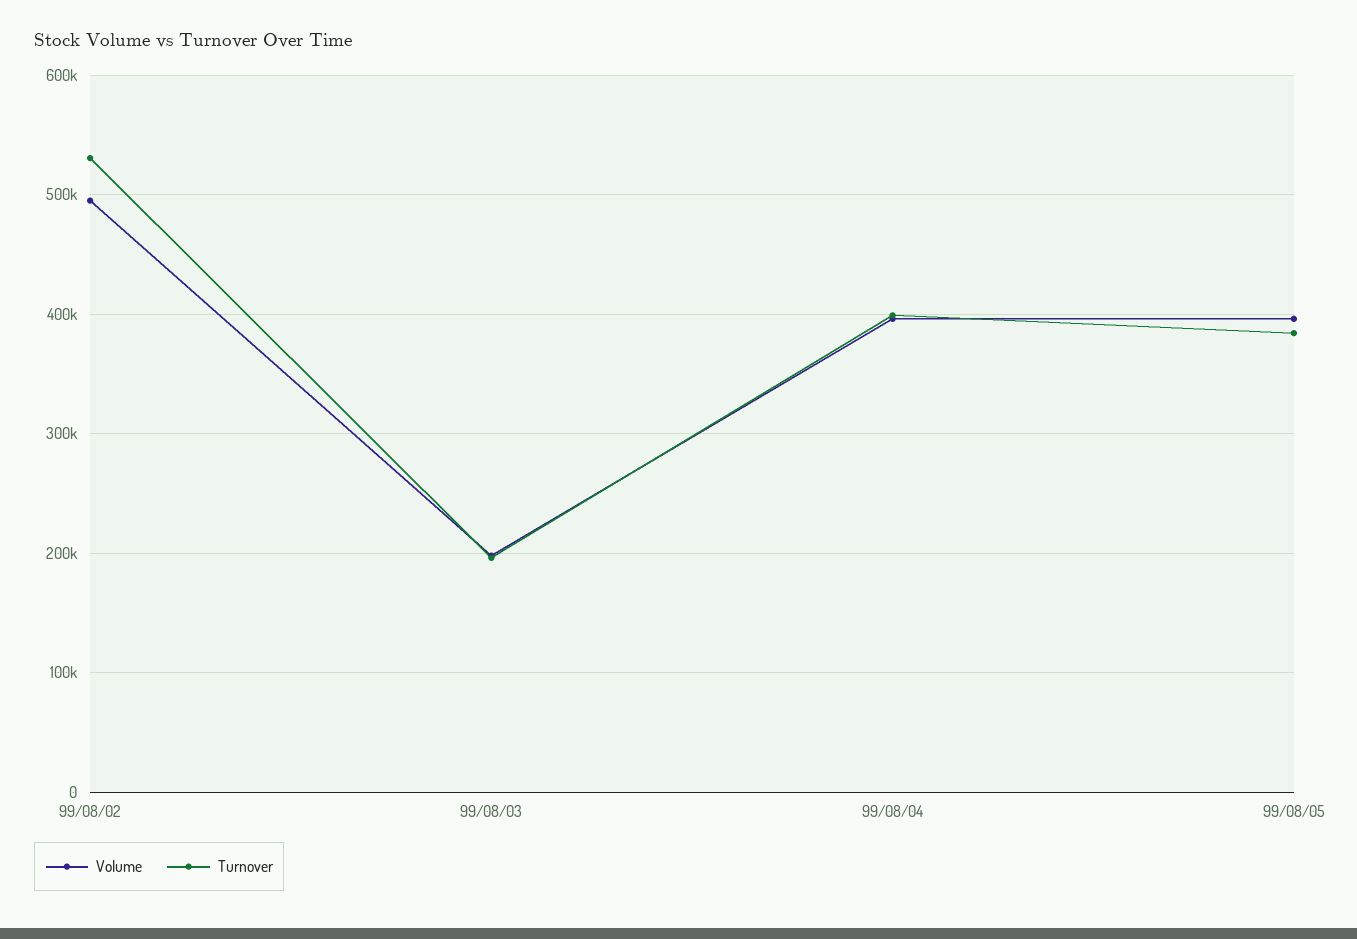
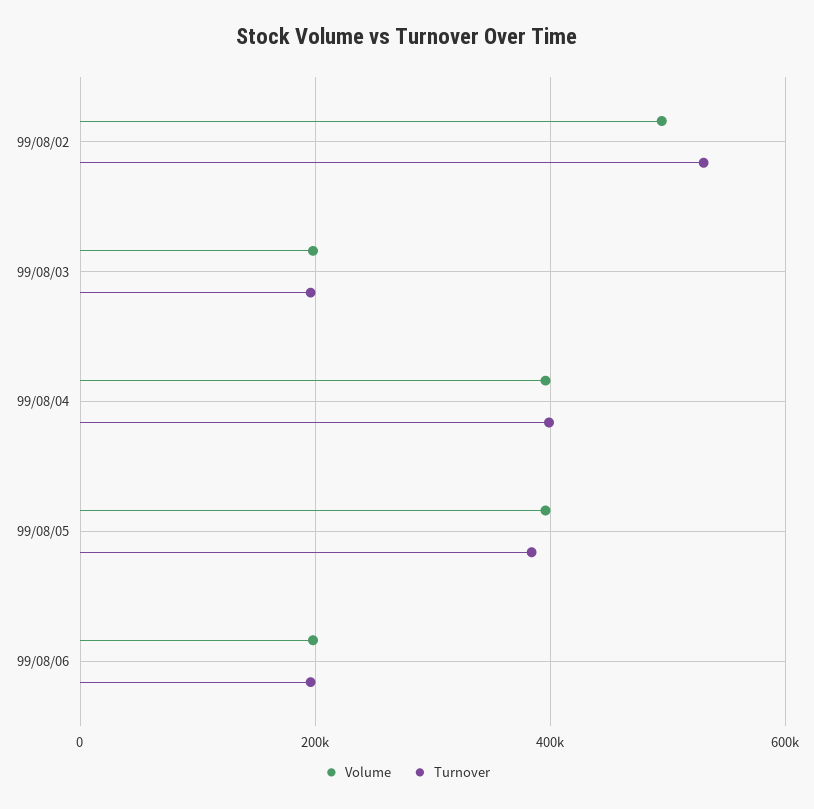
Volume, 99/08/06: none -> 200000
Turnover, 99/08/06: none -> 200000

